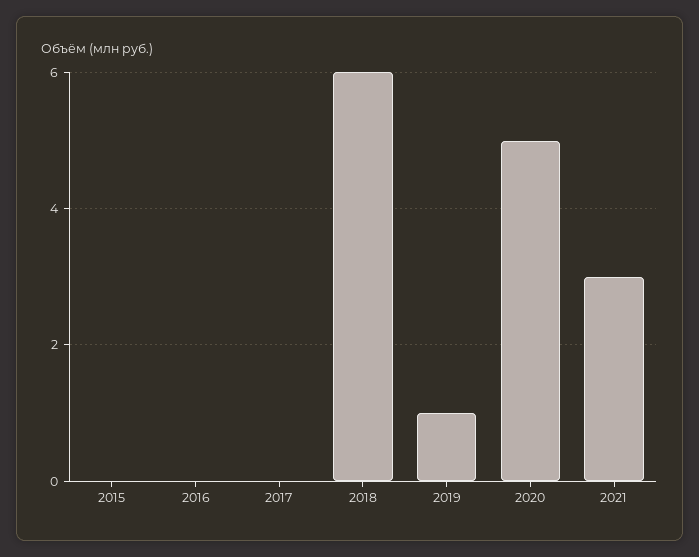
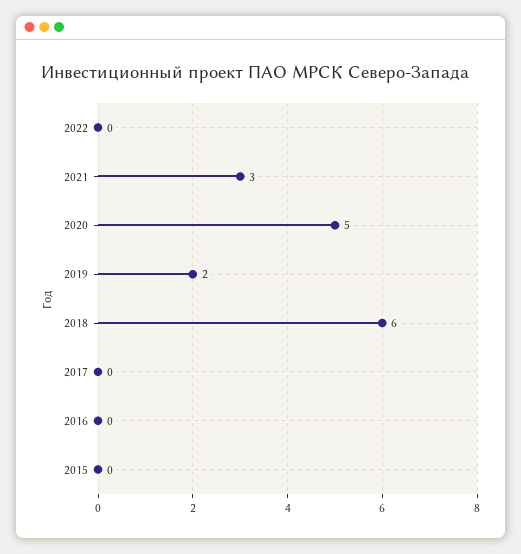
2019: 1 -> 2
2022: none -> 0

